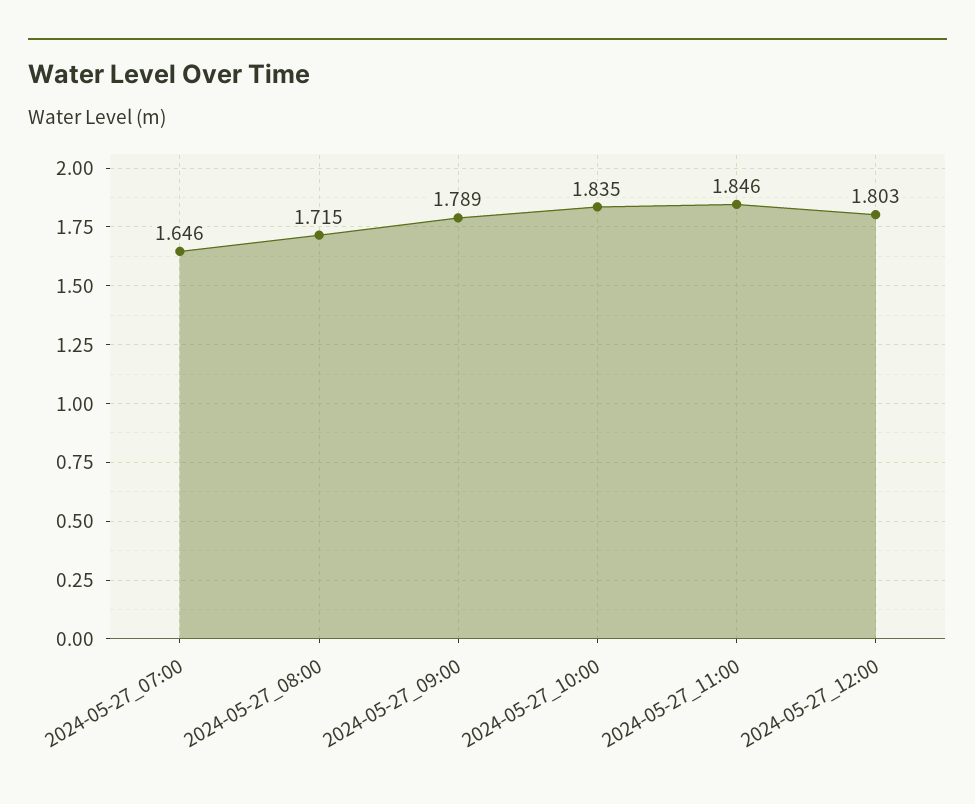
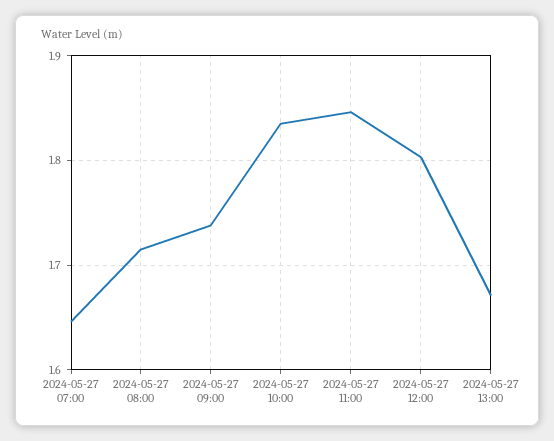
2024-05-27_09:00: 1.789 -> 1.74
2024-05-27 13:00: none -> 1.67

